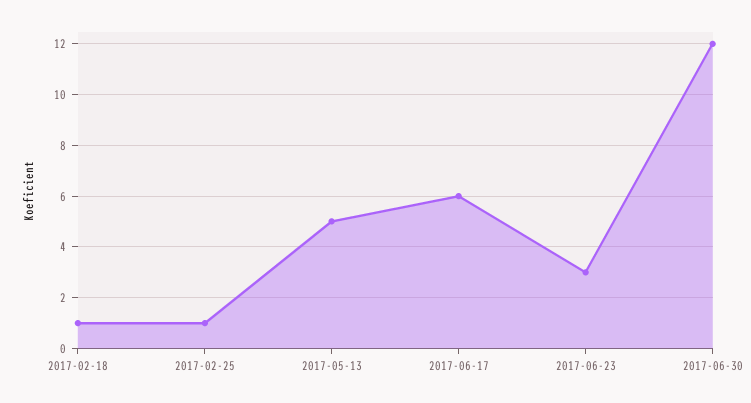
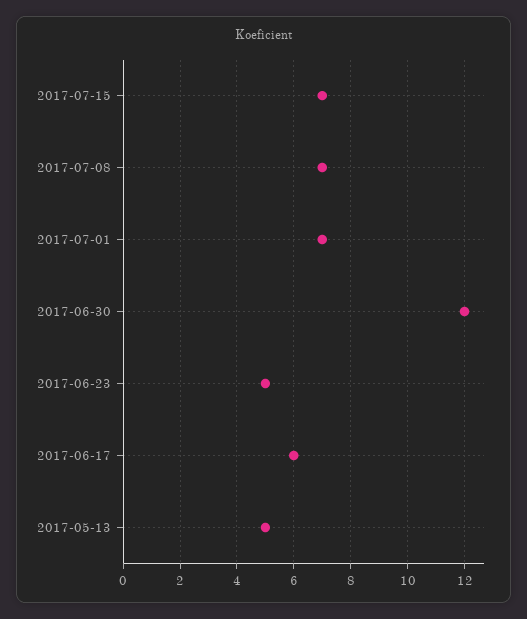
2017-02-18: 1 -> none
2017-02-25: 1 -> none
2017-06-23: 3 -> 5
2017-07-15: none -> 7
2017-07-08: none -> 7
2017-07-01: none -> 7

